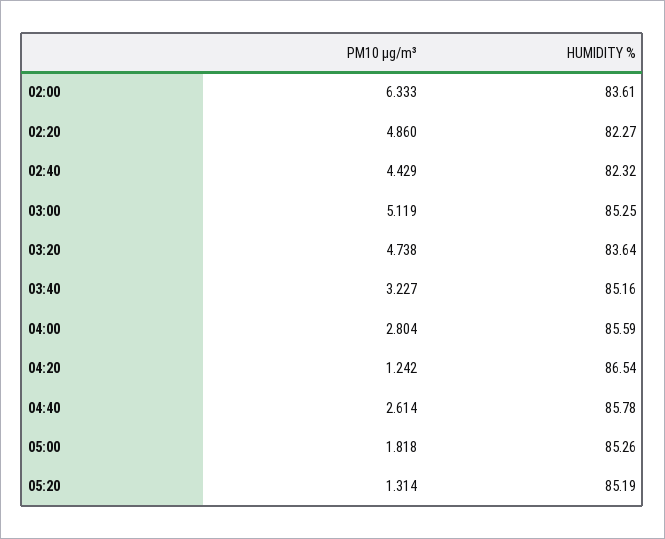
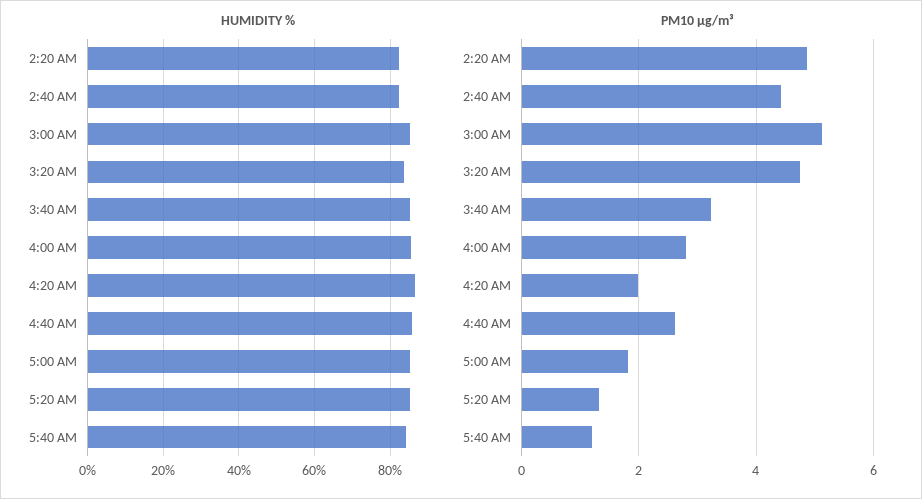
PM10 µg/m³, 02:00: 6.333 -> none
HUMIDITY %, 02:00: 83.61 -> none
PM10 µg/m³, 04:20: 1.242 -> 2
HUMIDITY %, 5:40 AM: none -> 84
PM10 µg/m³, 5:40 AM: none -> 1.2

